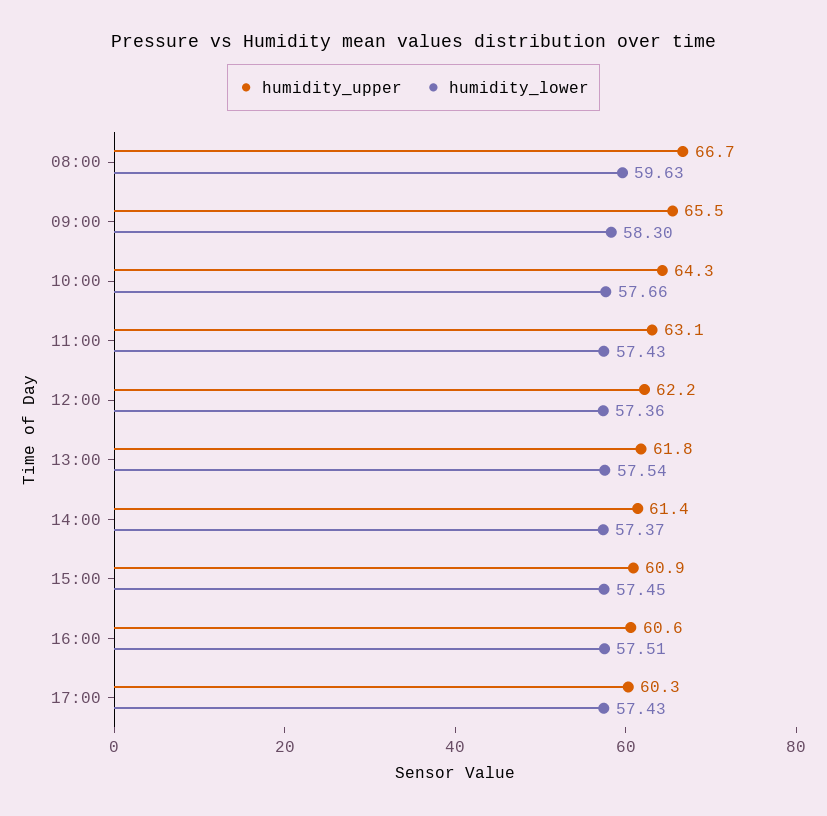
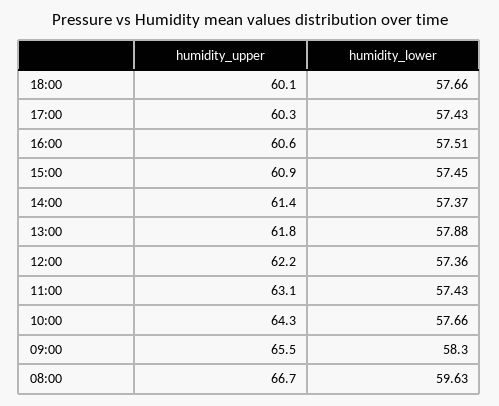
humidity_lower, 13:00: 57.54 -> 57.88
humidity_upper, 18:00: none -> 60.1
humidity_lower, 18:00: none -> 57.66

